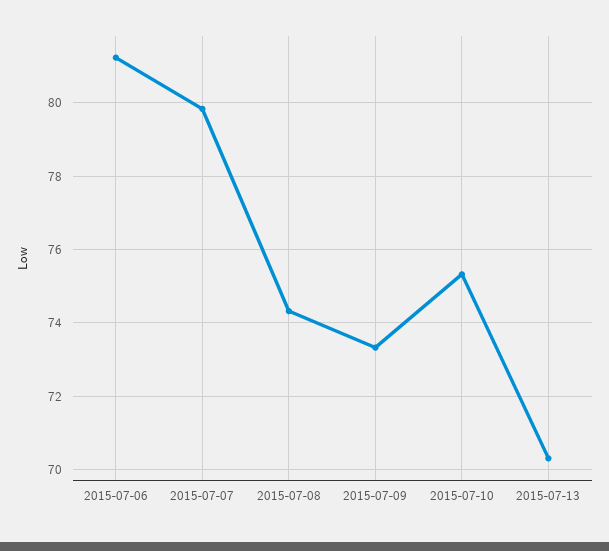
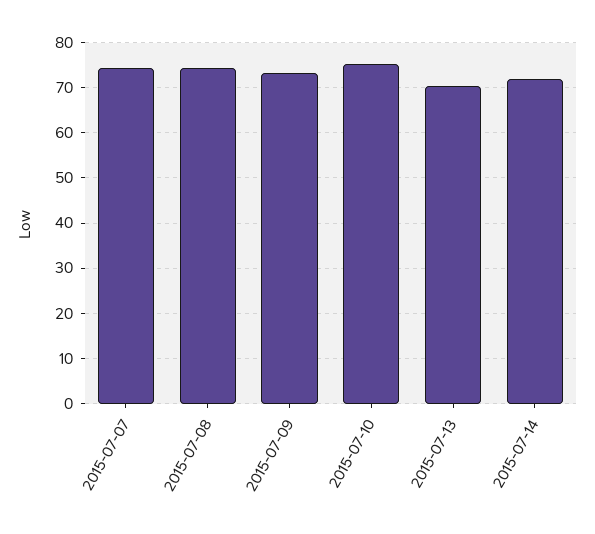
2015-07-06: 81.2 -> none
2015-07-07: 79.8 -> 74
2015-07-14: none -> 72

